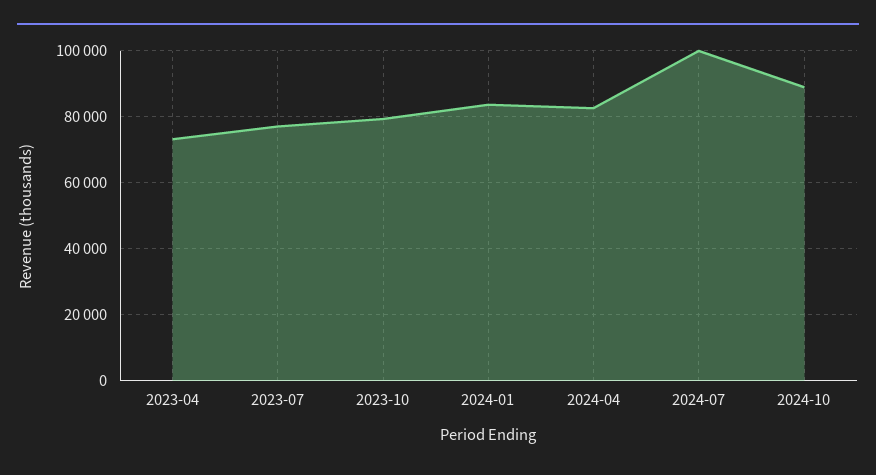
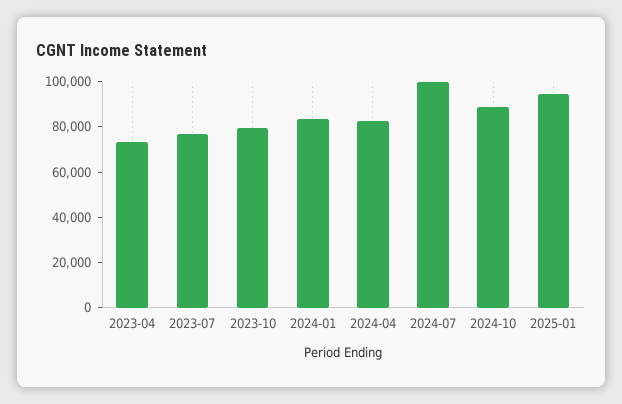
2025-01: none -> 95000

